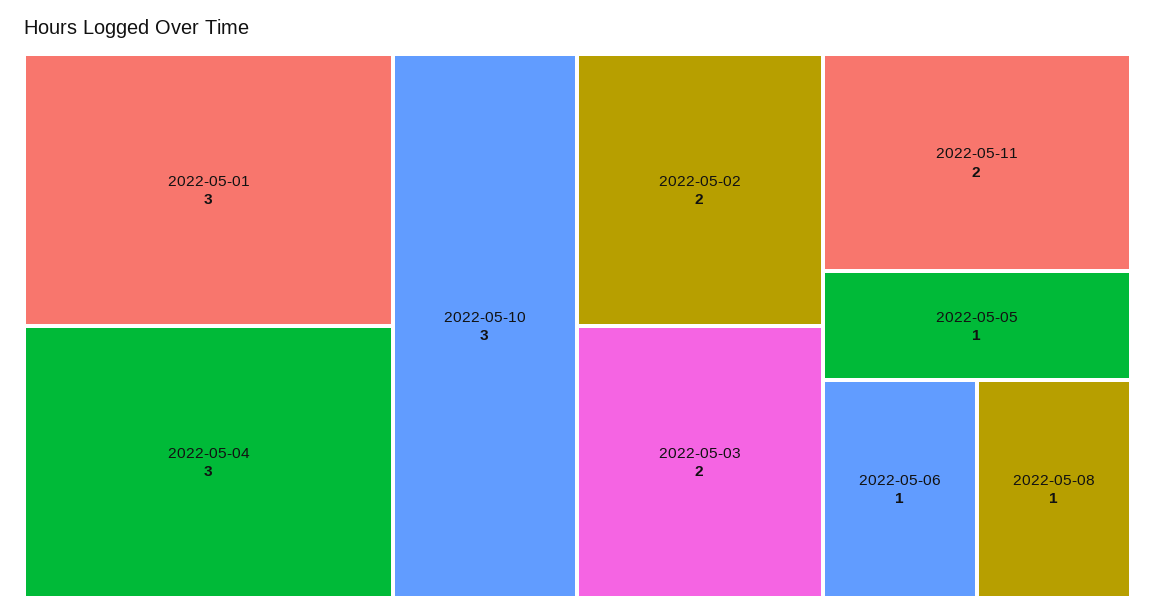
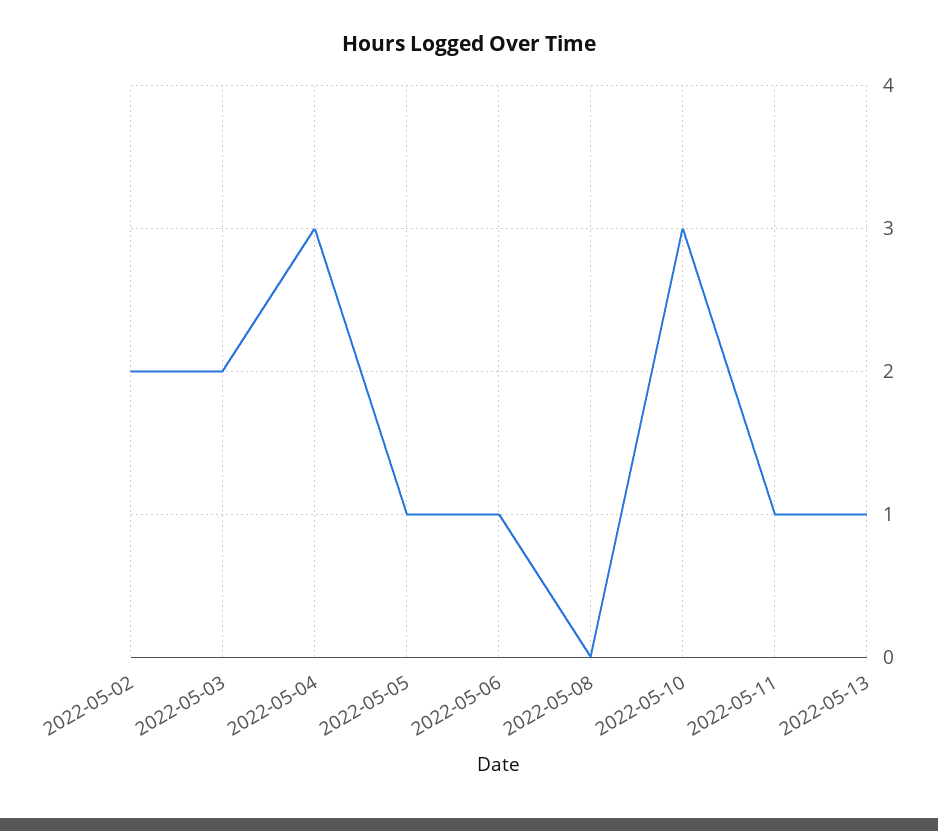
2022-05-01: 3 -> none
2022-05-11: 2 -> 1
2022-05-08: 1 -> 0
2022-05-13: none -> 1

